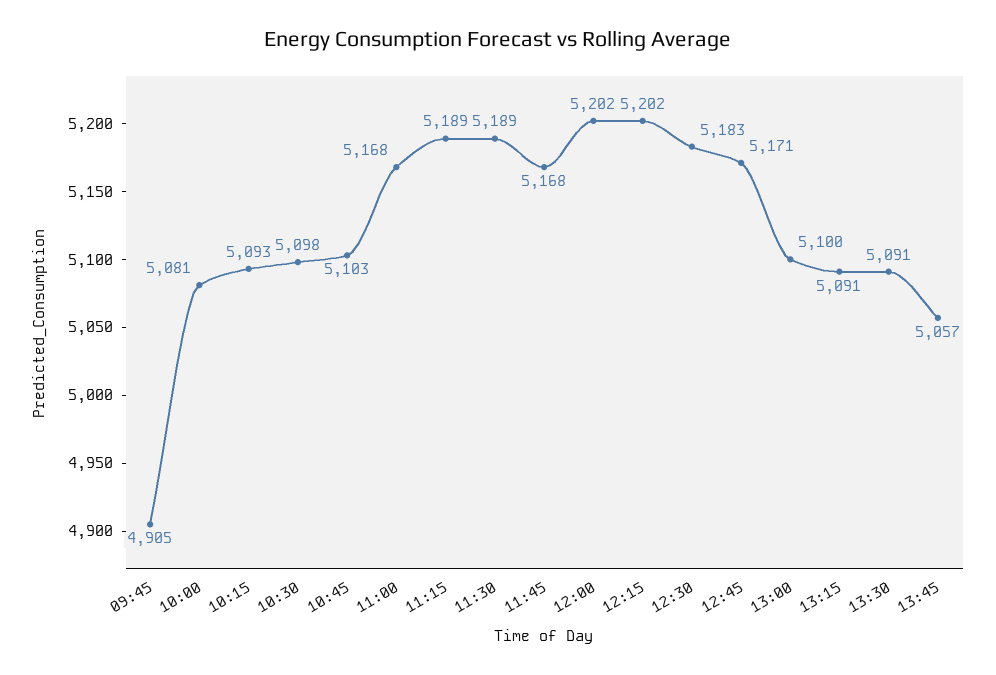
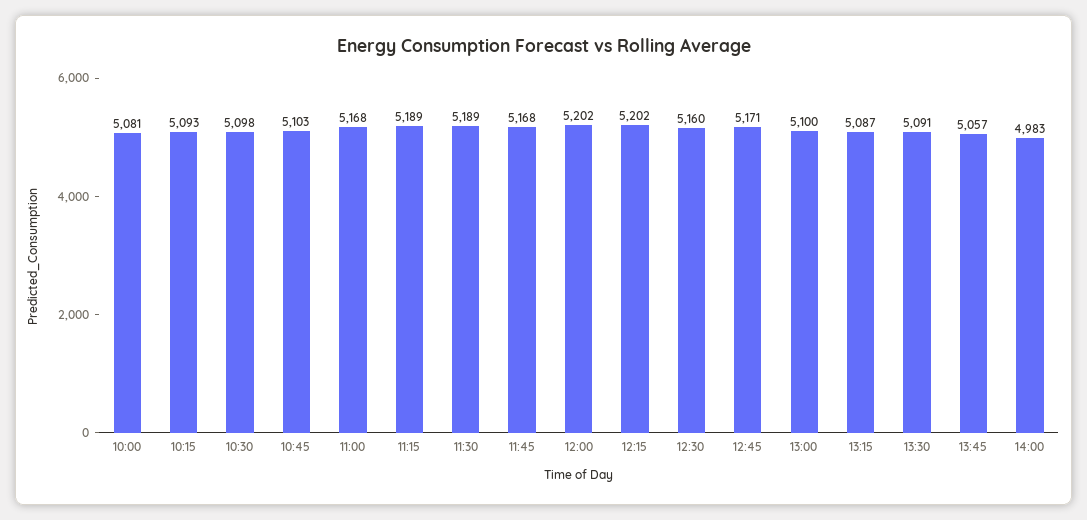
09:45: 4905 -> none
12:30: 5183 -> 5160
13:15: 5091 -> 5087
14:00: none -> 4983

